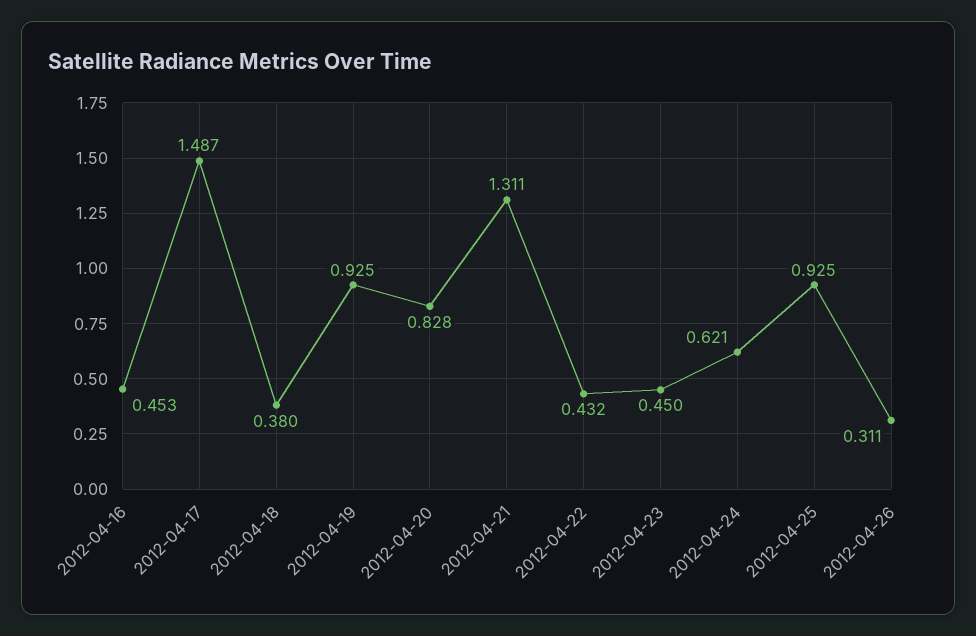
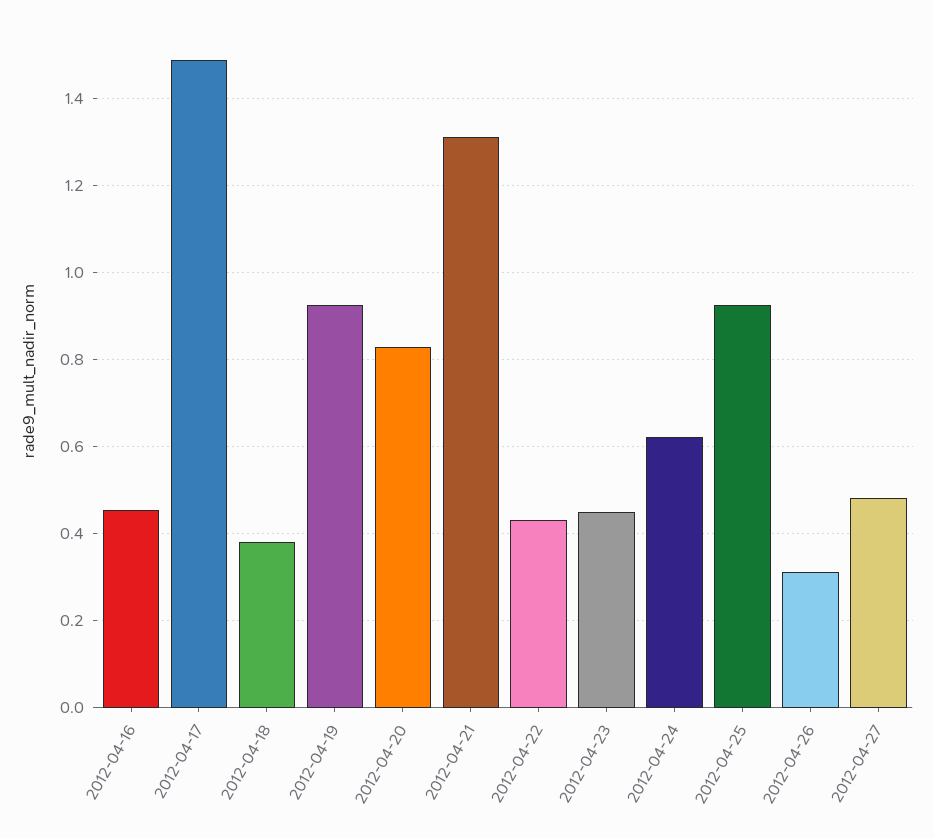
2012-04-27: none -> 0.48

